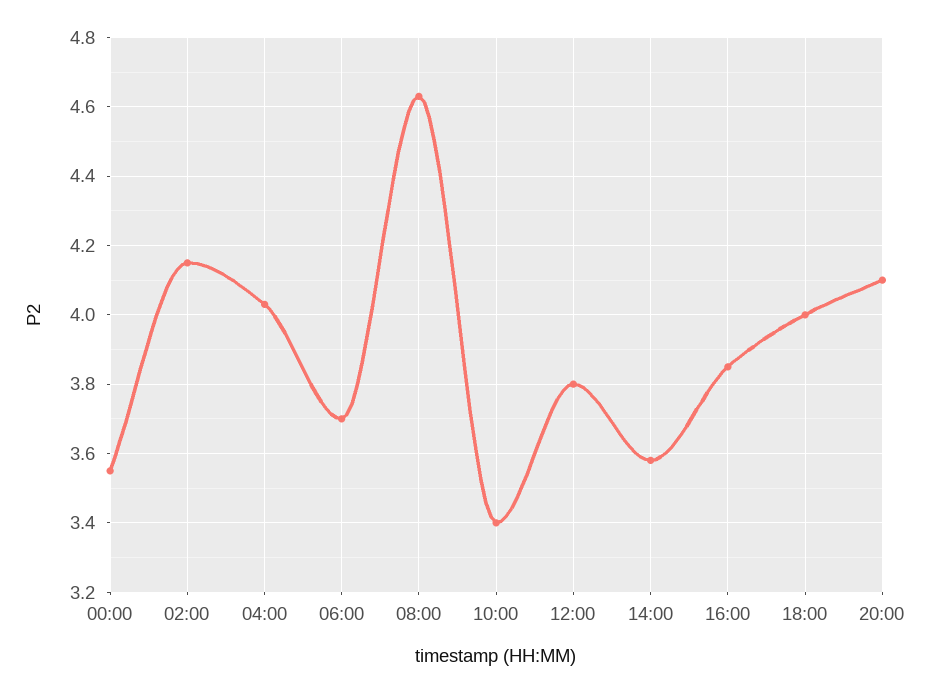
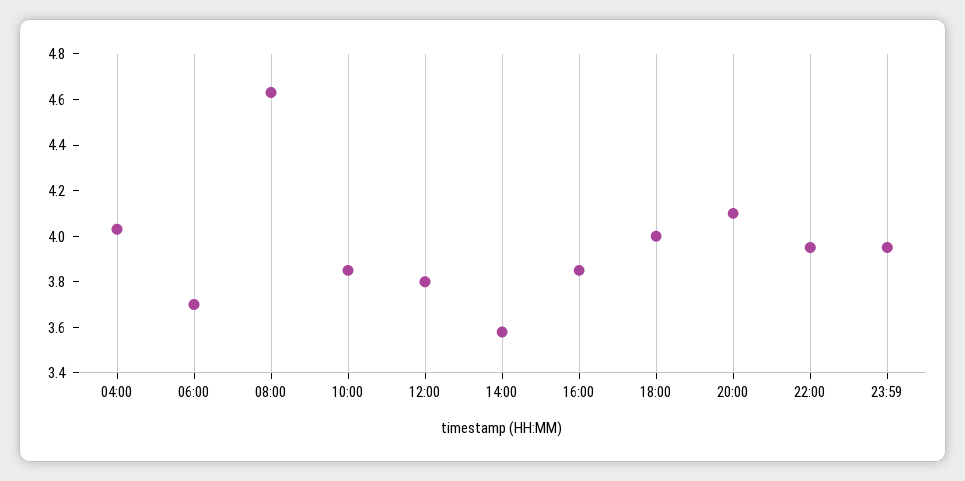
00:00: 3.55 -> none
02:00: 4.15 -> none
10:00: 3.4 -> 3.85
22:00: none -> 3.95
23:59: none -> 3.95

